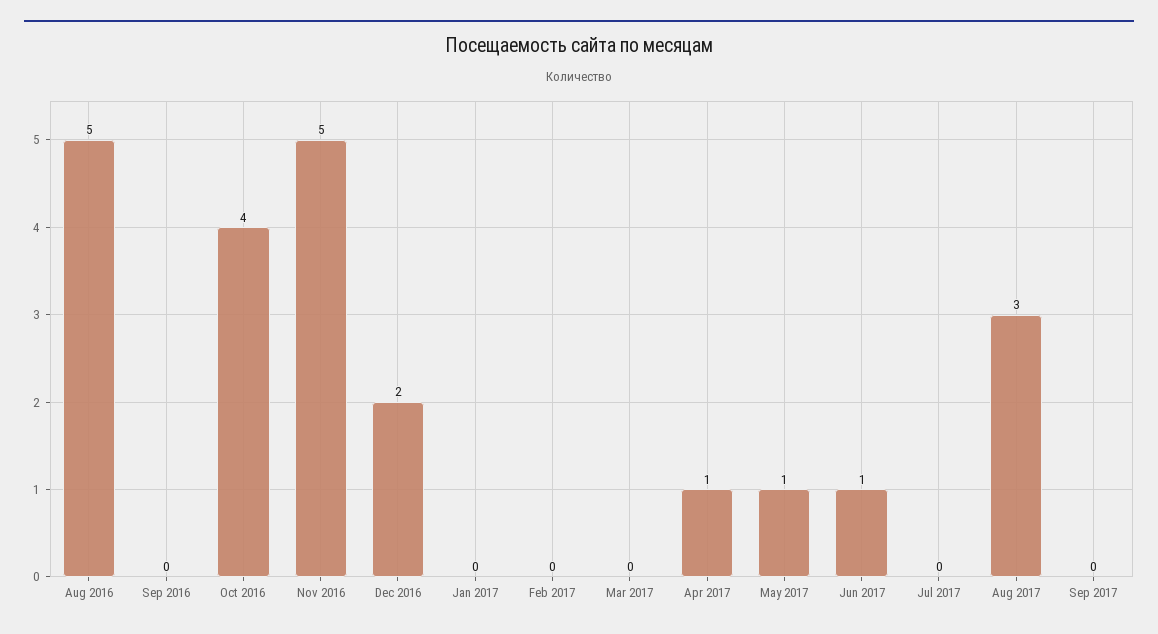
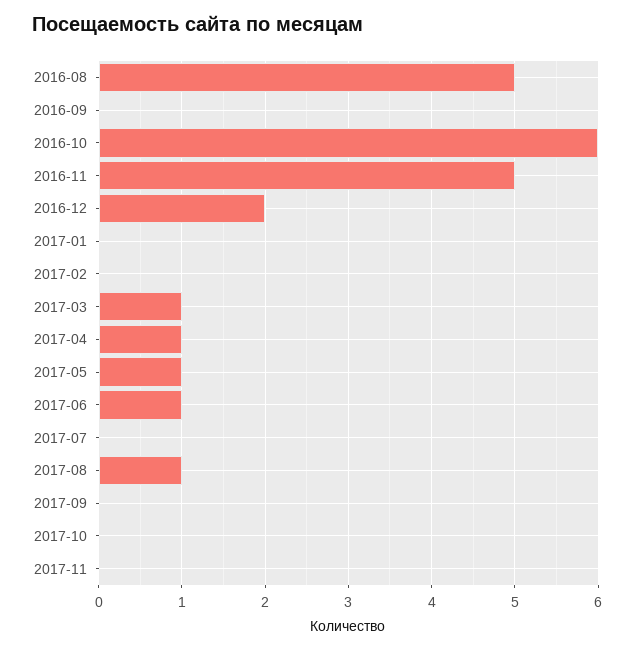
Oct 2016: 4 -> 6
Mar 2017: 0 -> 1
Aug 2017: 3 -> 1
2017-10: none -> 0
2017-11: none -> 0

